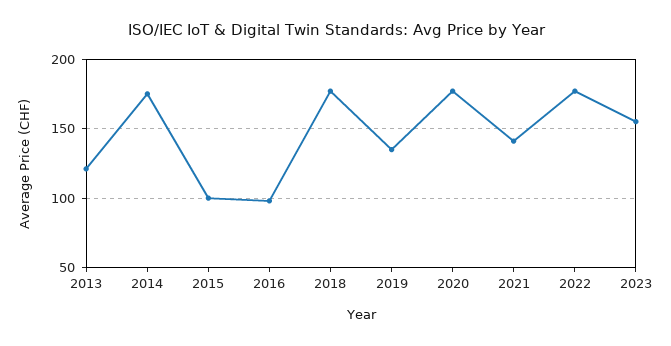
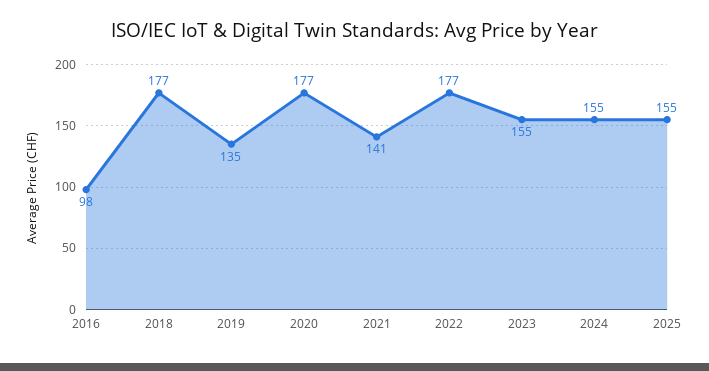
2013: 120 -> none
2014: 175 -> none
2015: 100 -> none
2024: none -> 155
2025: none -> 155

